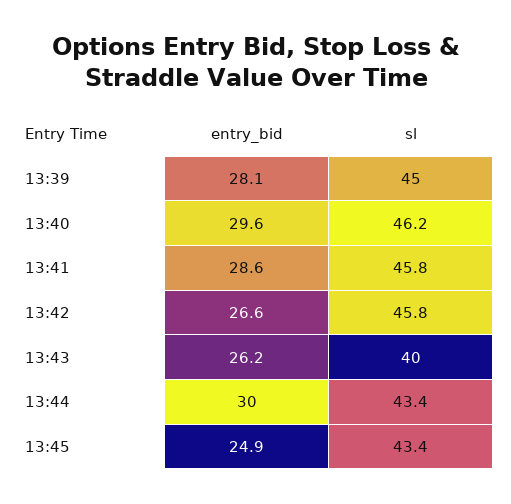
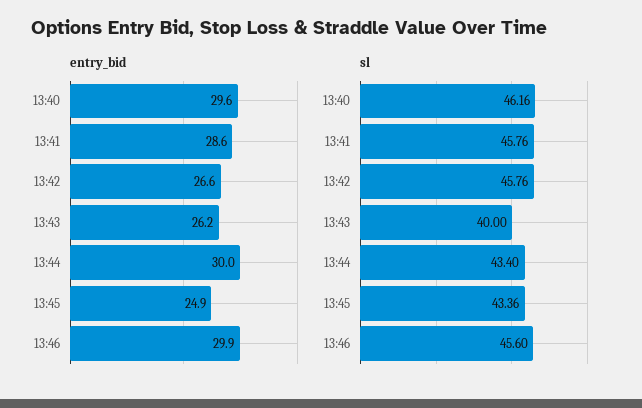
entry_bid, 13:39: 28.1 -> none
sl, 13:39: 45 -> none
entry_bid, 13:46: none -> 29.9
sl, 13:46: none -> 45.6

